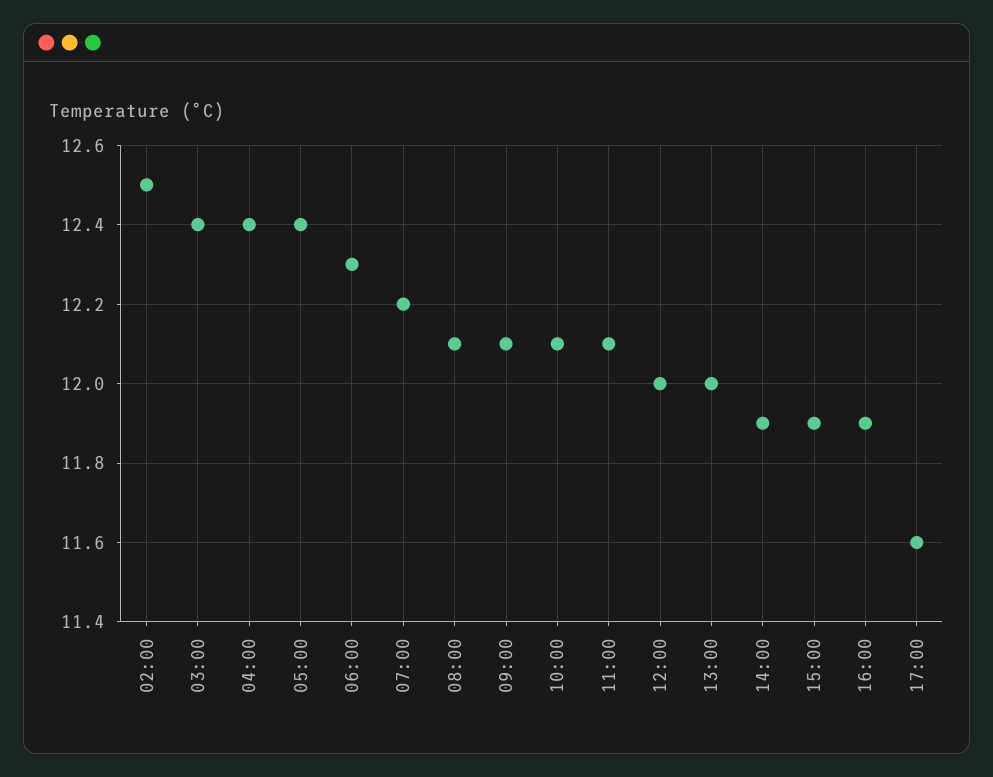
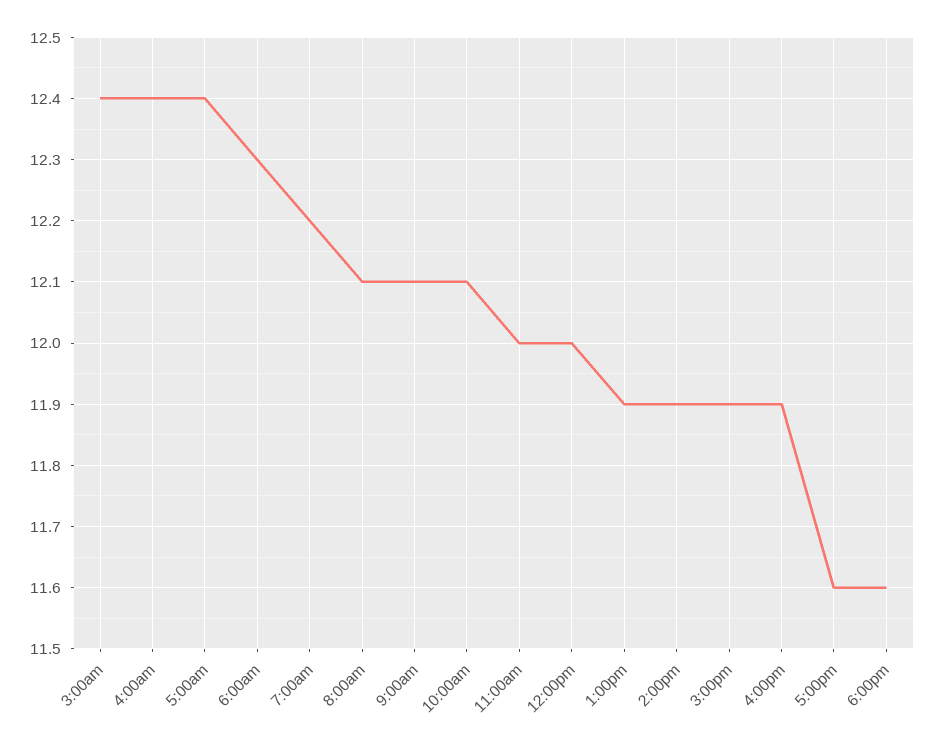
02:00: 12.5 -> none
11:00: 12.1 -> 12
13:00: 12 -> 11.9
6:00pm: none -> 11.6

